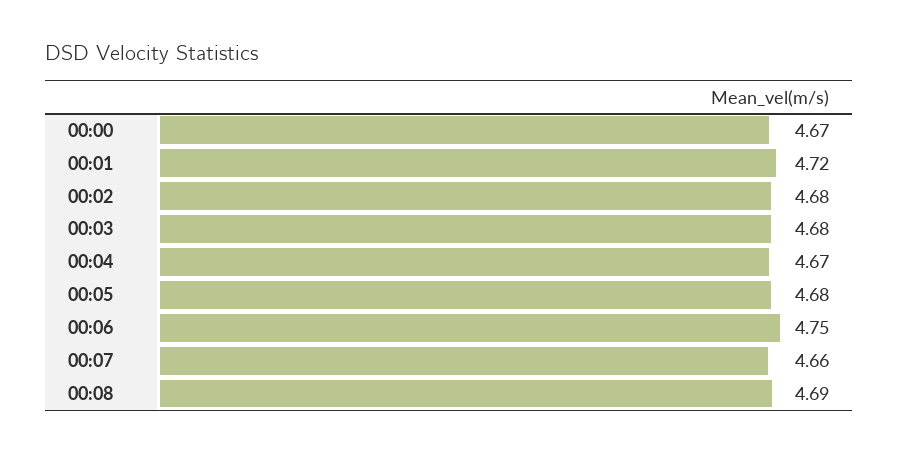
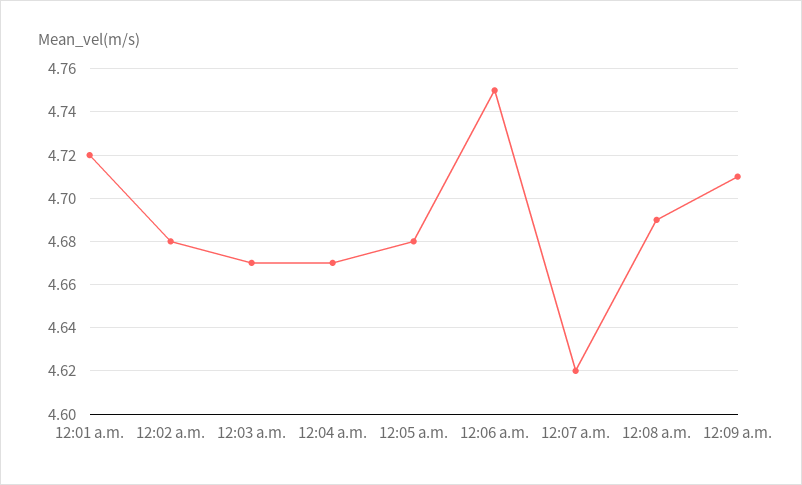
00:00: 4.67 -> none
00:03: 4.68 -> 4.67
00:07: 4.66 -> 4.62
12:09 a.m.: none -> 4.71

